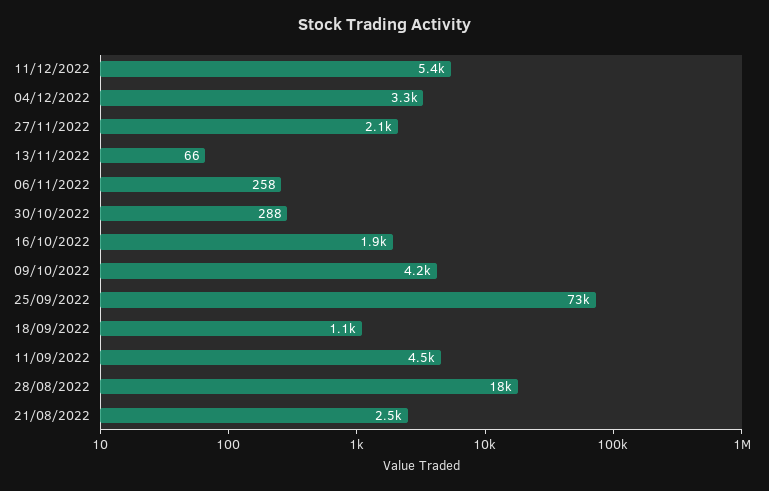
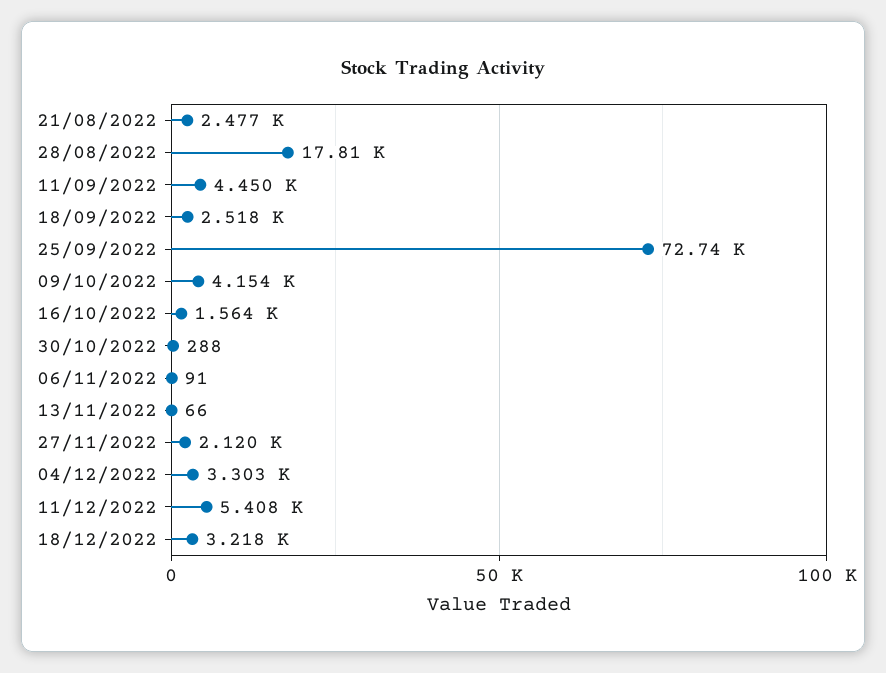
06/11/2022: 258 -> 91
16/10/2022: 1900 -> 1564
18/09/2022: 1100 -> 2518
18/12/2022: none -> 3218

